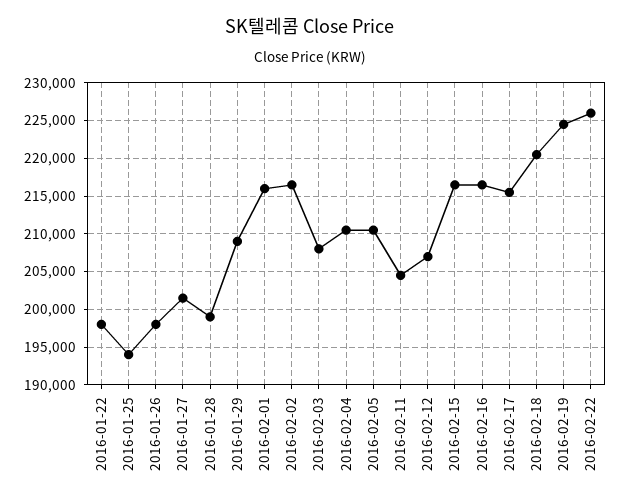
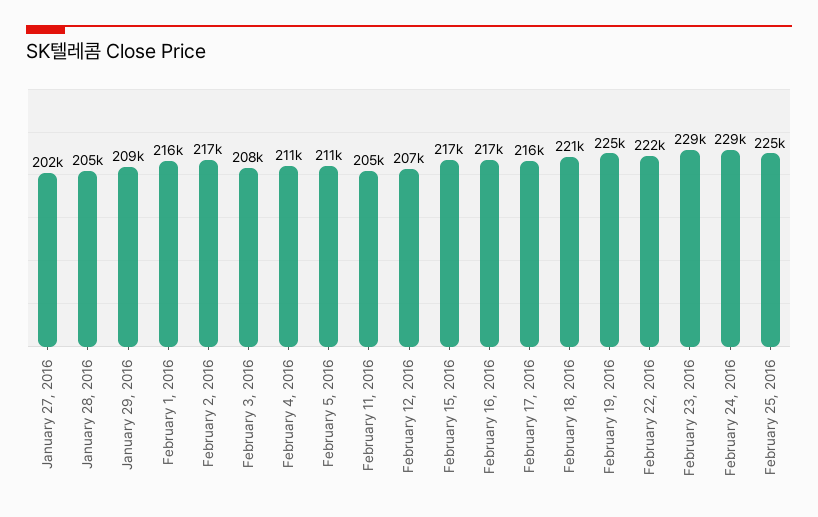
2016-01-22: 198000 -> none
2016-01-25: 194000 -> none
2016-01-26: 198000 -> none
2016-01-28: 199000 -> 205000
2016-02-22: 226000 -> 222000
February 23, 2016: none -> 229000
February 24, 2016: none -> 229000
February 25, 2016: none -> 225000

